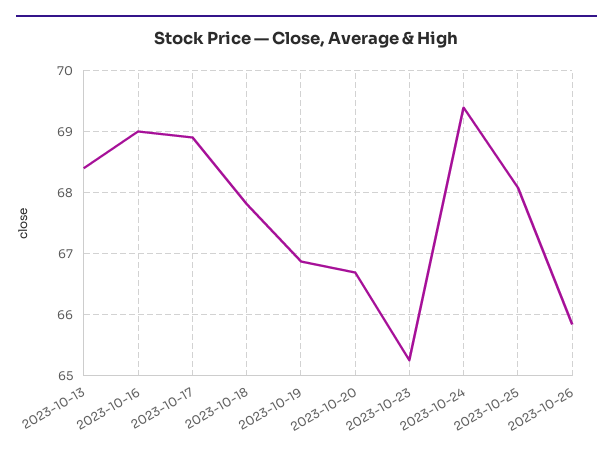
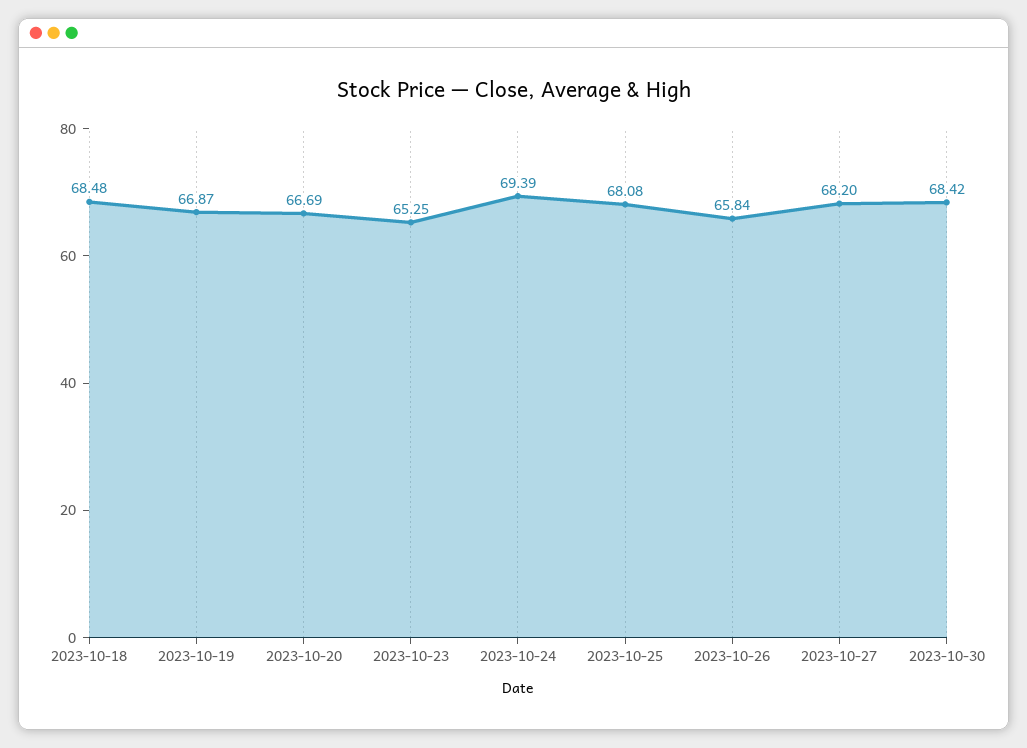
2023-10-13: 68.4 -> none
2023-10-16: 69 -> none
2023-10-17: 68.9 -> none
2023-10-18: 67.8 -> 68.48
2023-10-27: none -> 68.2
2023-10-30: none -> 68.42

